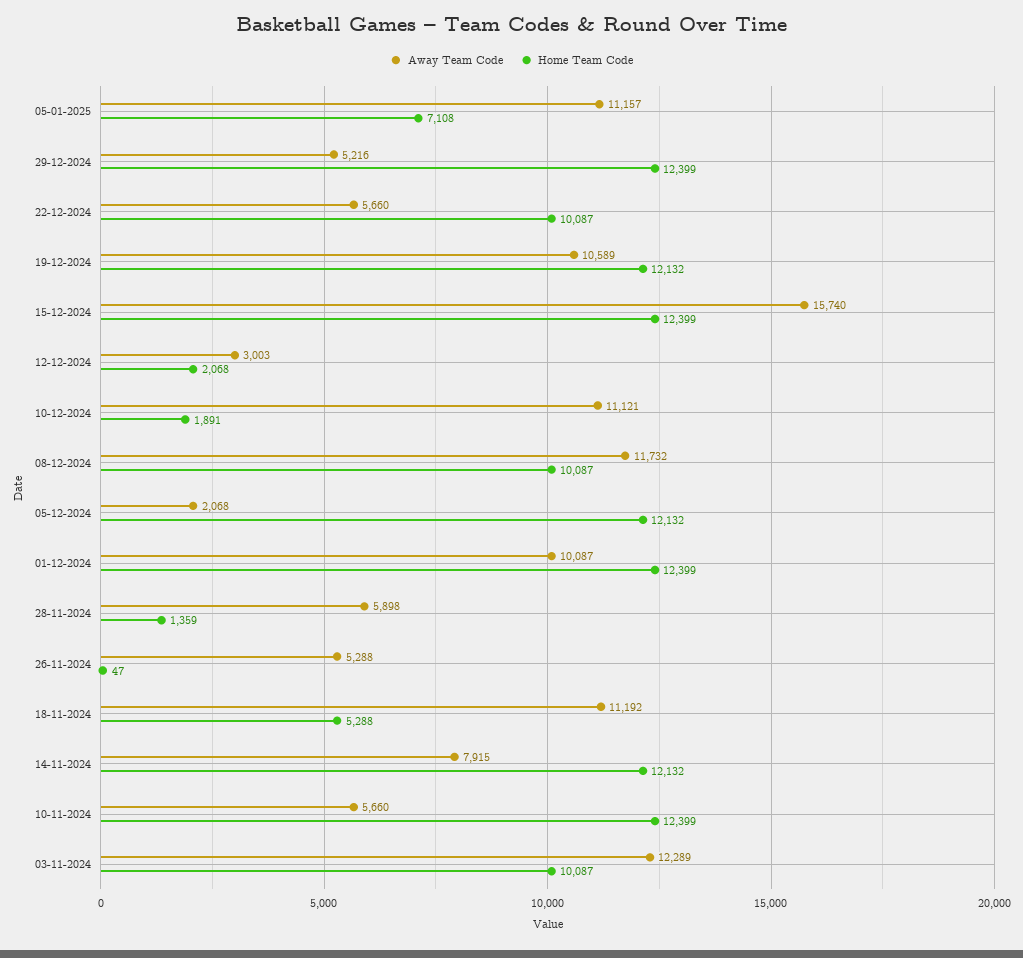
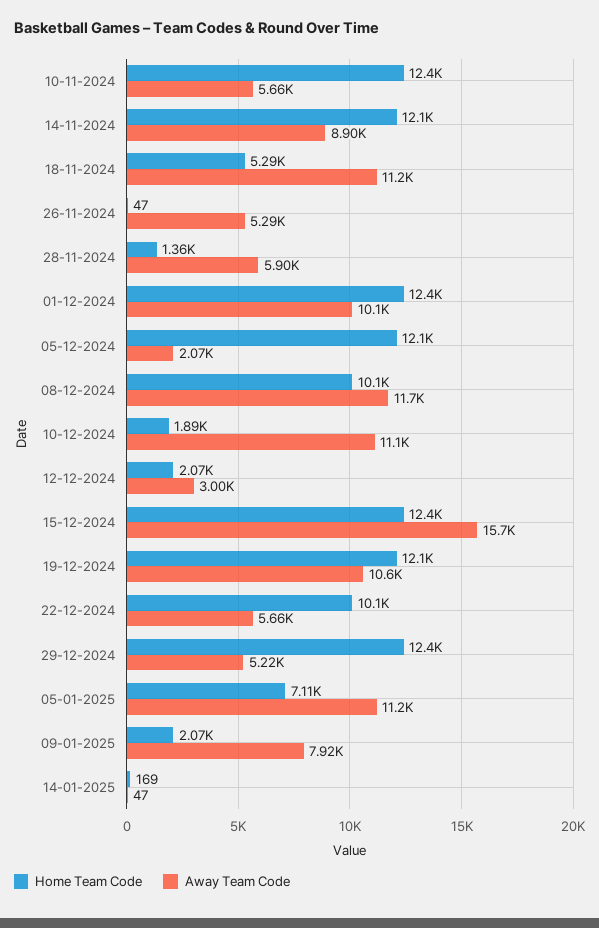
Away Team Code, 14-11-2024: 7915 -> 8900
Away Team Code, 03-11-2024: 12289 -> none
Home Team Code, 03-11-2024: 10087 -> none
Home Team Code, 09-01-2025: none -> 2070
Away Team Code, 09-01-2025: none -> 7920
Home Team Code, 14-01-2025: none -> 169
Away Team Code, 14-01-2025: none -> 47

